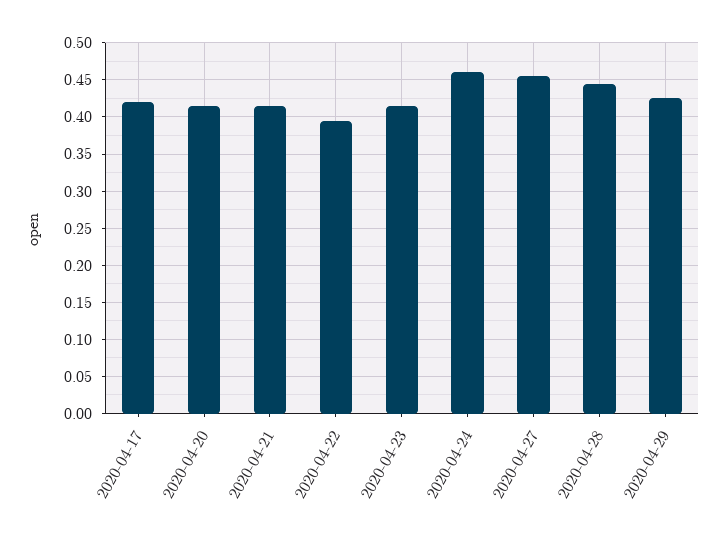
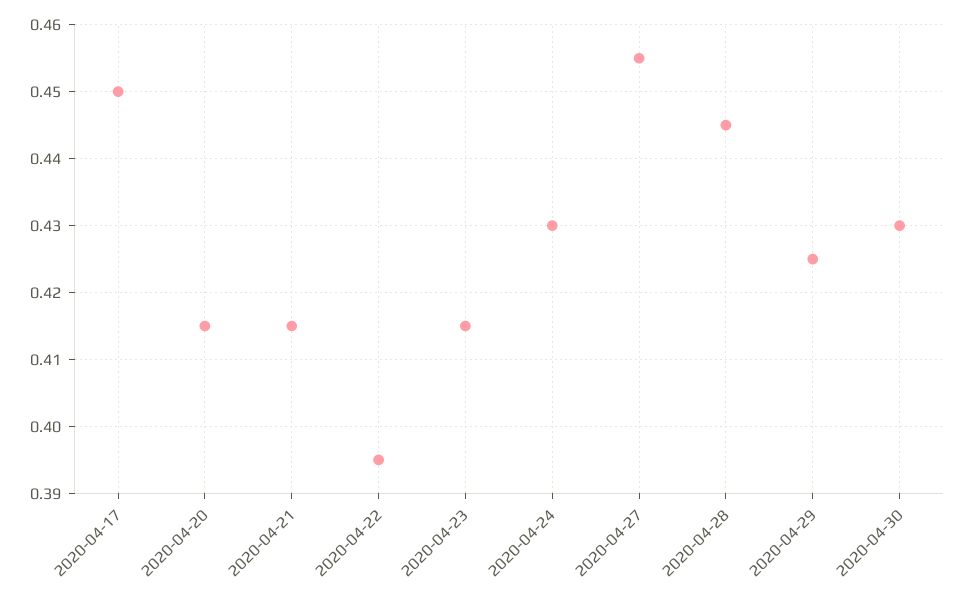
2020-04-17: 0.42 -> 0.45
2020-04-24: 0.46 -> 0.43
2020-04-30: none -> 0.43

